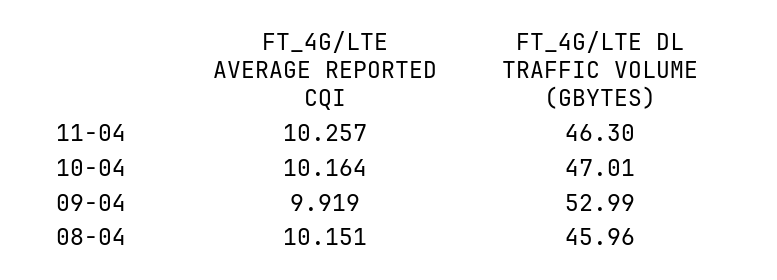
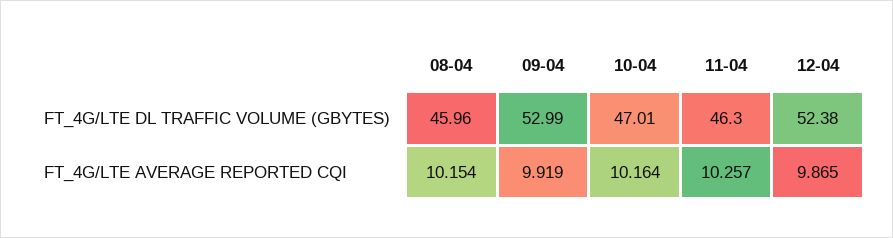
FT_4G/LTE AVERAGE REPORTED CQI, 08-04: 10.151 -> 10.154
FT_4G/LTE DL TRAFFIC VOLUME (GBYTES), 12-04: none -> 52.38
FT_4G/LTE AVERAGE REPORTED CQI, 12-04: none -> 9.865

